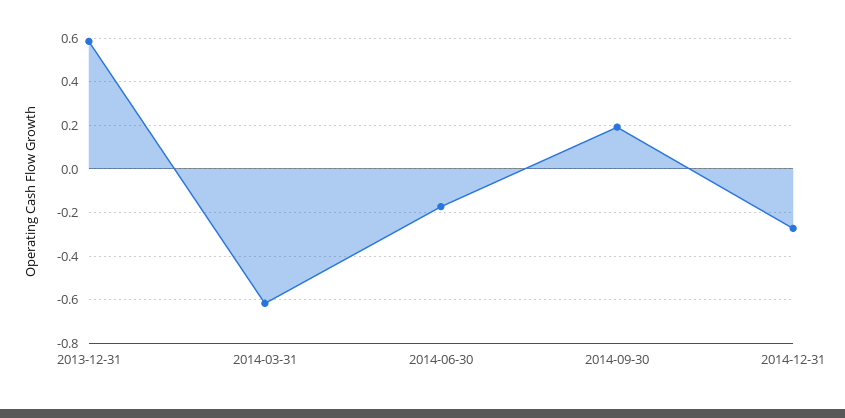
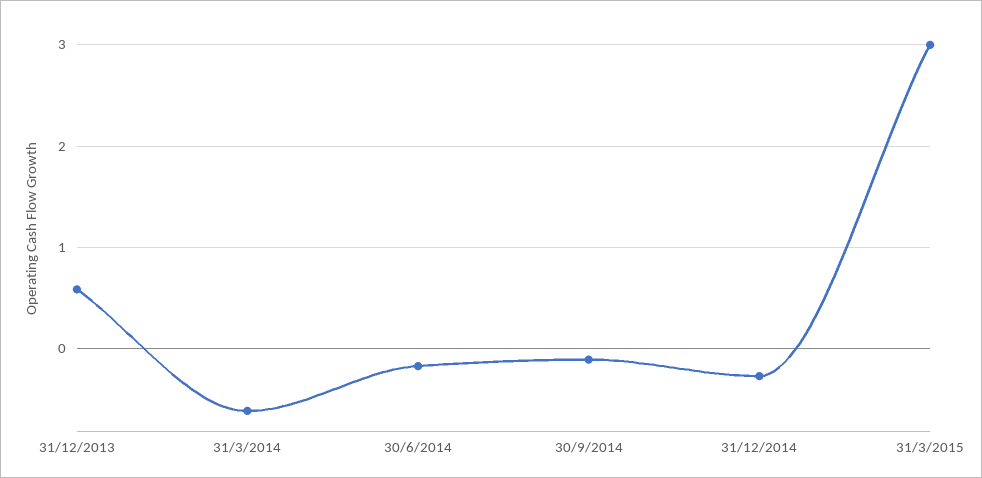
2014-09-30: 0.2 -> -0.1
31/3/2015: none -> 3

